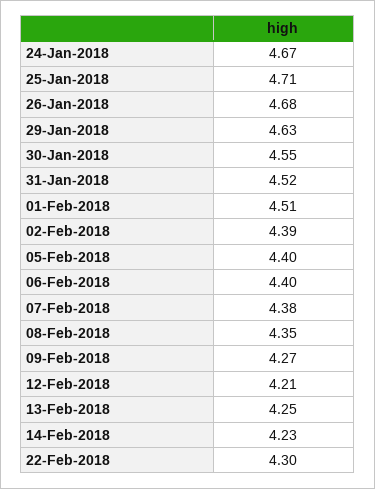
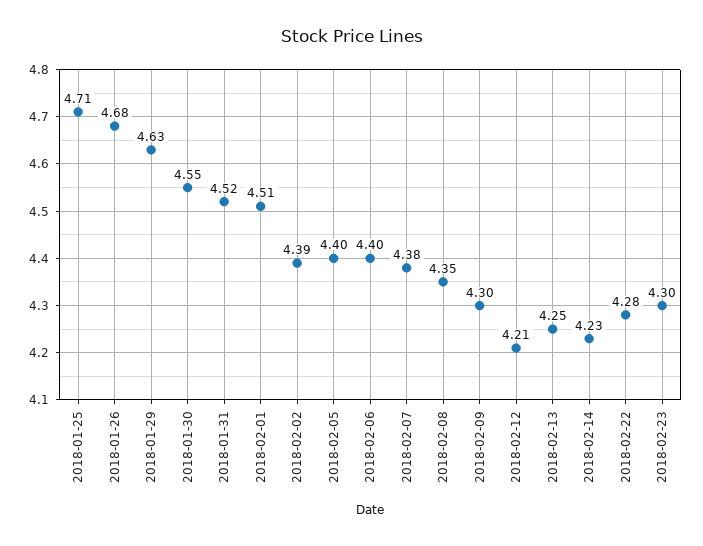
24-Jan-2018: 4.67 -> none
09-Feb-2018: 4.27 -> 4.3
22-Feb-2018: 4.3 -> 4.28
2018-02-23: none -> 4.3

